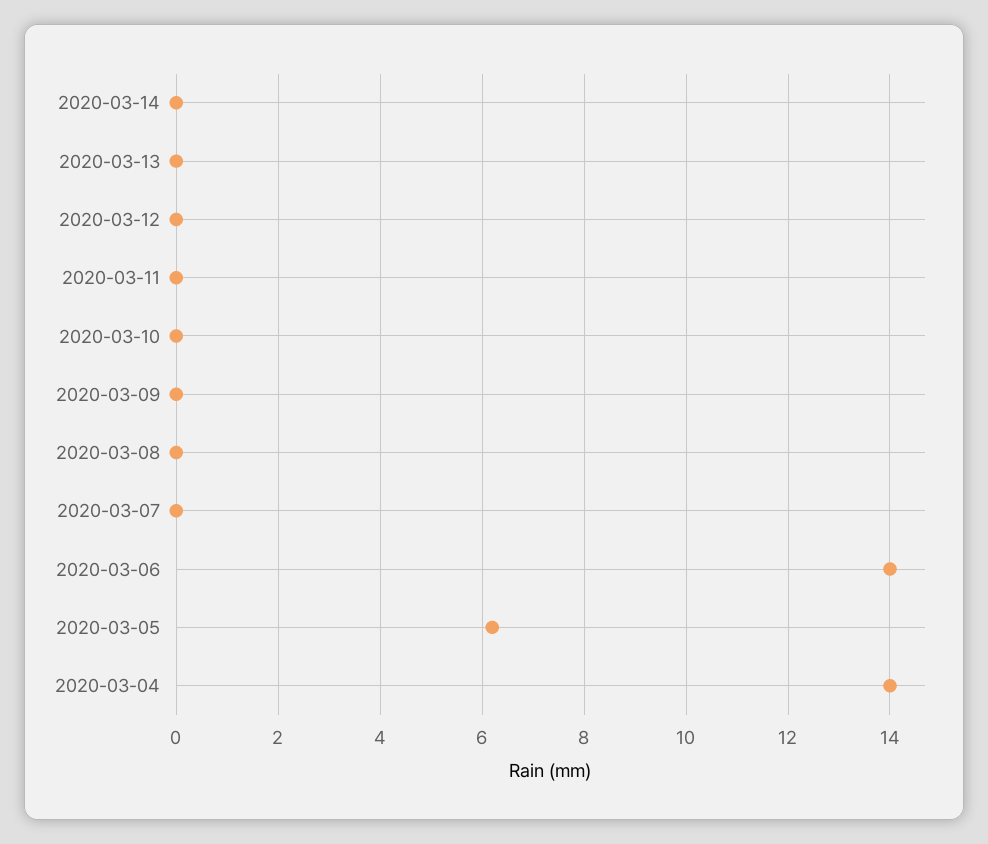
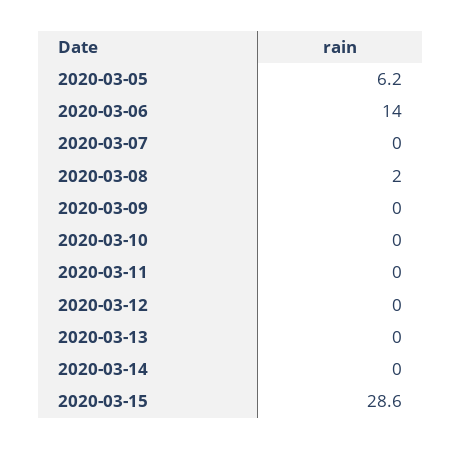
2020-03-08: 0 -> 2
2020-03-04: 14 -> none
2020-03-15: none -> 28.6

